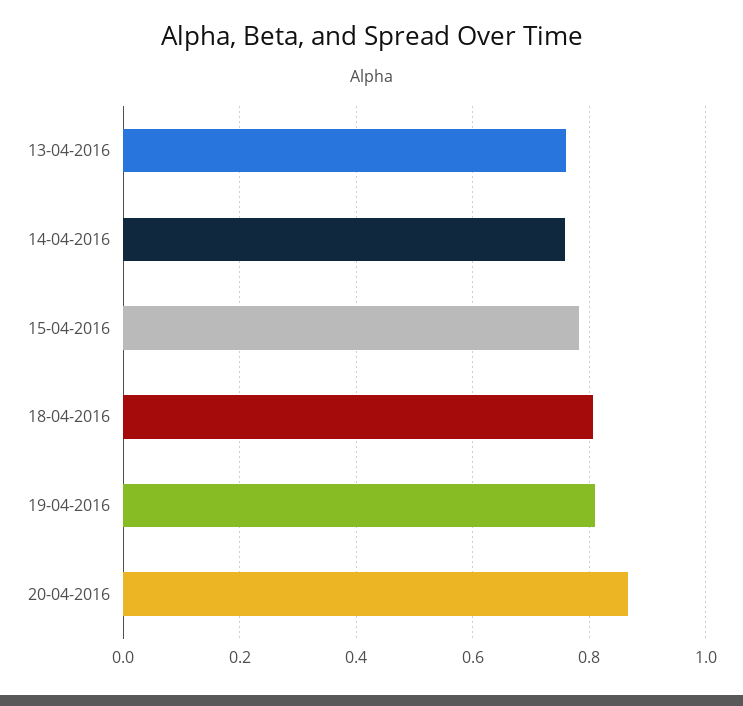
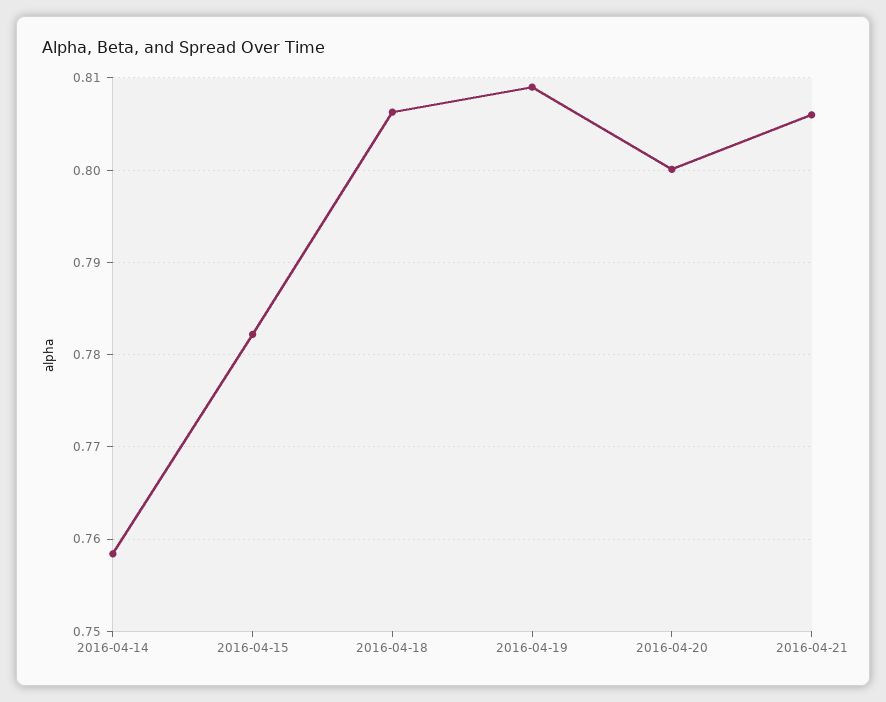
13-04-2016: 0.76 -> none
20-04-2016: 0.86 -> 0.8
2016-04-21: none -> 0.806

